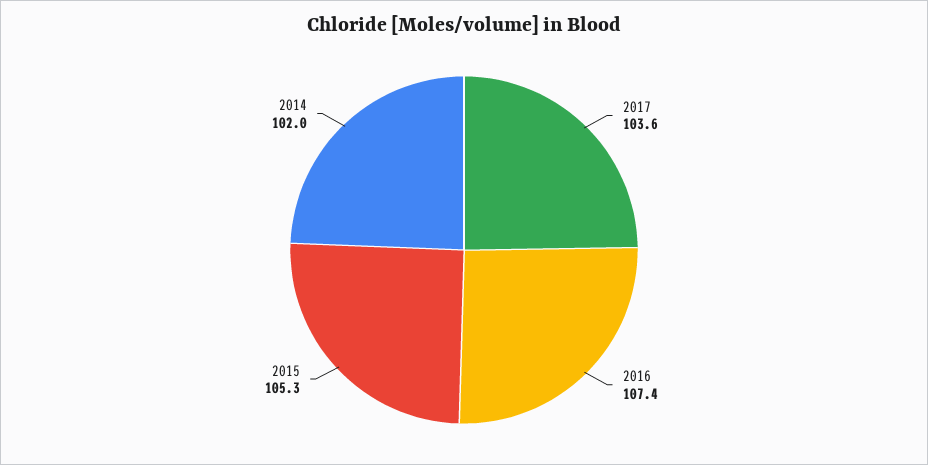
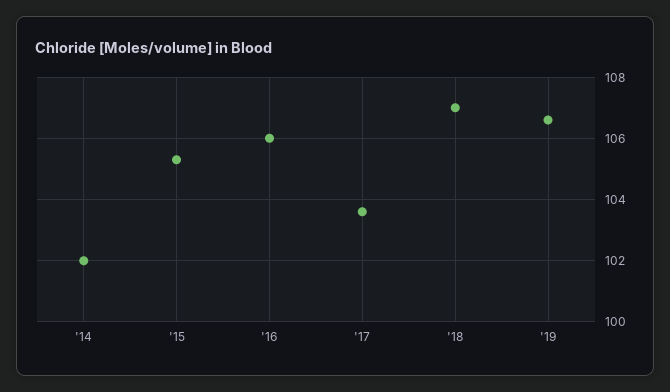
2016: 107.4 -> 106
'18: none -> 107
'19: none -> 106.5

